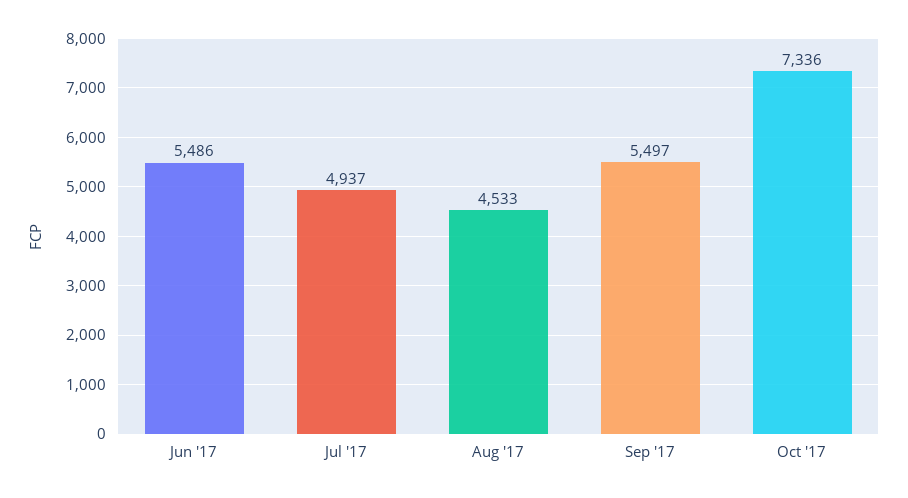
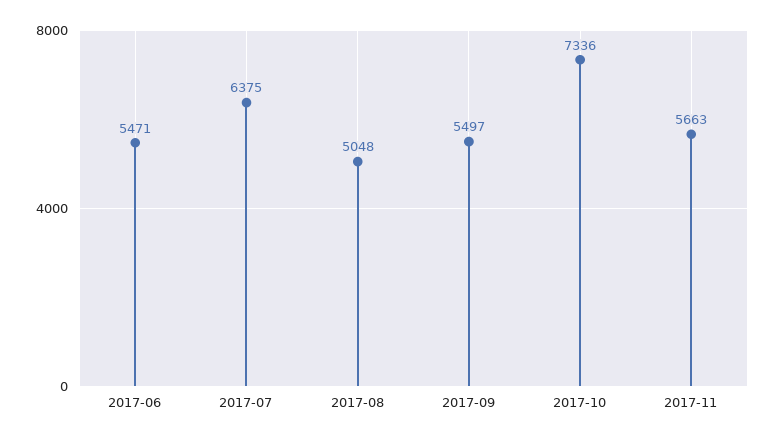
Jun '17: 5486 -> 5471
Jul '17: 4937 -> 6375
Aug '17: 4533 -> 5048
2017-11: none -> 5663

